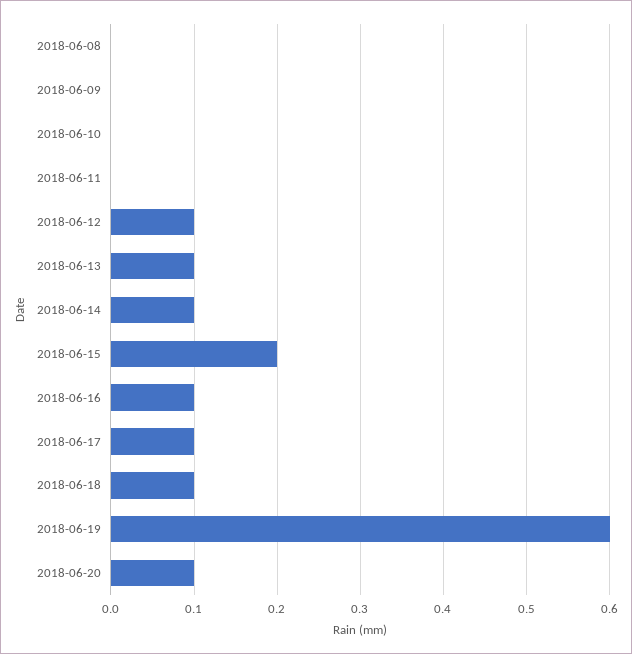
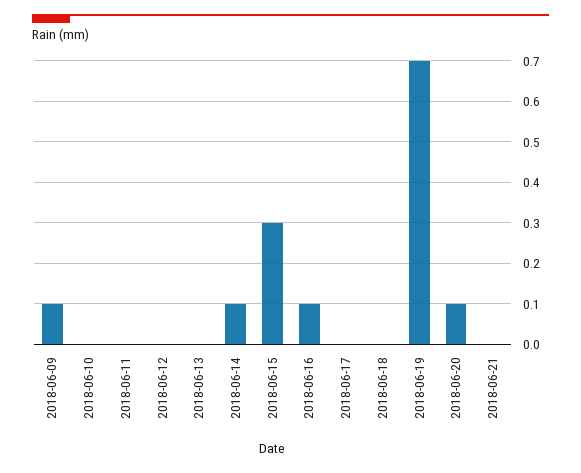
2018-06-08: 0 -> none
2018-06-09: 0 -> 0.1
2018-06-12: 0.1 -> 0
2018-06-13: 0.1 -> 0
2018-06-15: 0.2 -> 0.3
2018-06-17: 0.1 -> 0
2018-06-18: 0.1 -> 0
2018-06-19: 0.6 -> 0.7
2018-06-21: none -> 0

